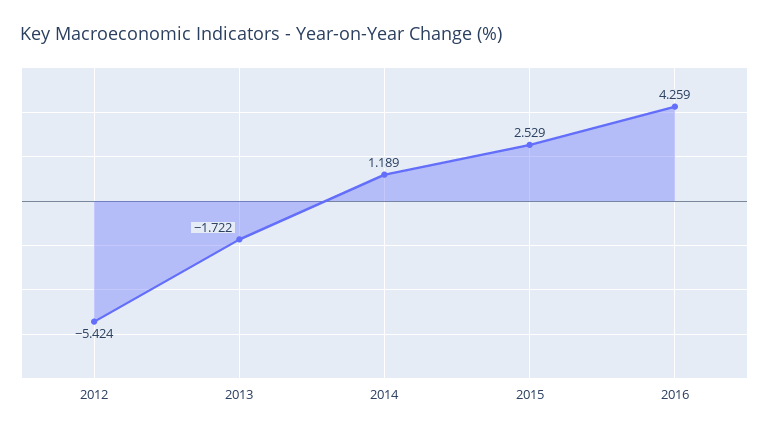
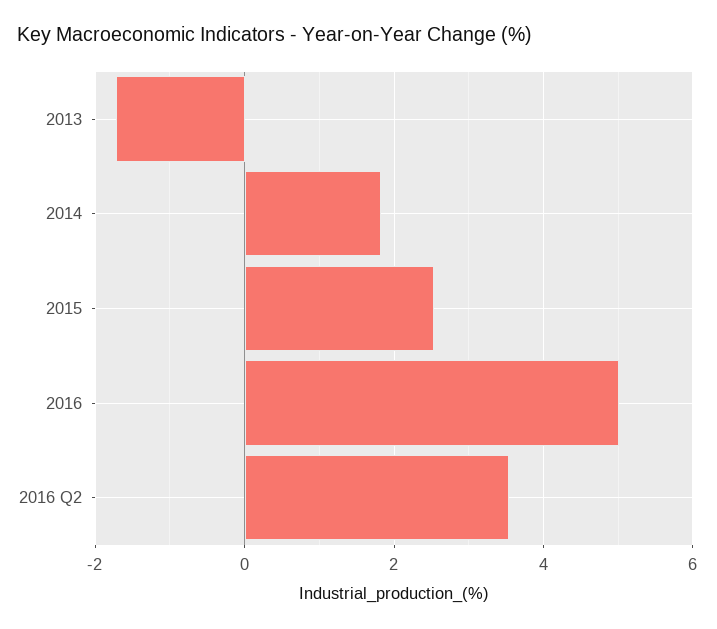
2012: -5.424 -> none
2014: 1.189 -> 1.8
2016: 4.259 -> 5
2016 Q2: none -> 3.6

